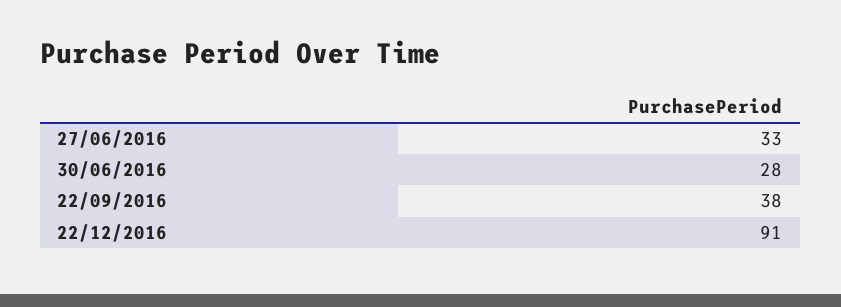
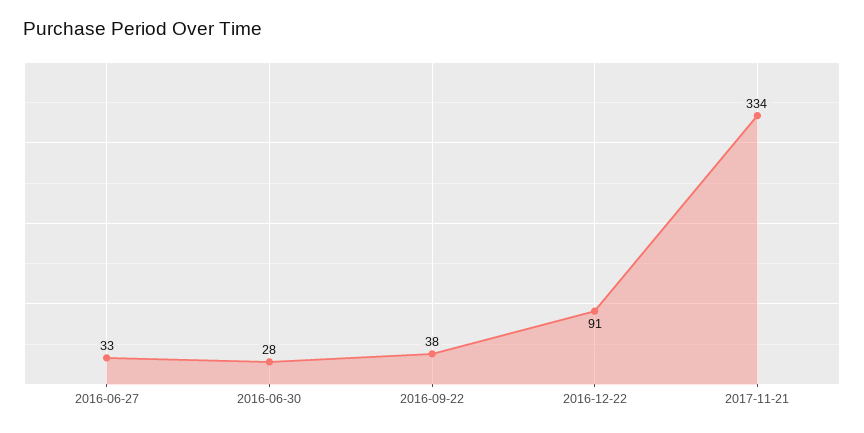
2017-11-21: none -> 334

